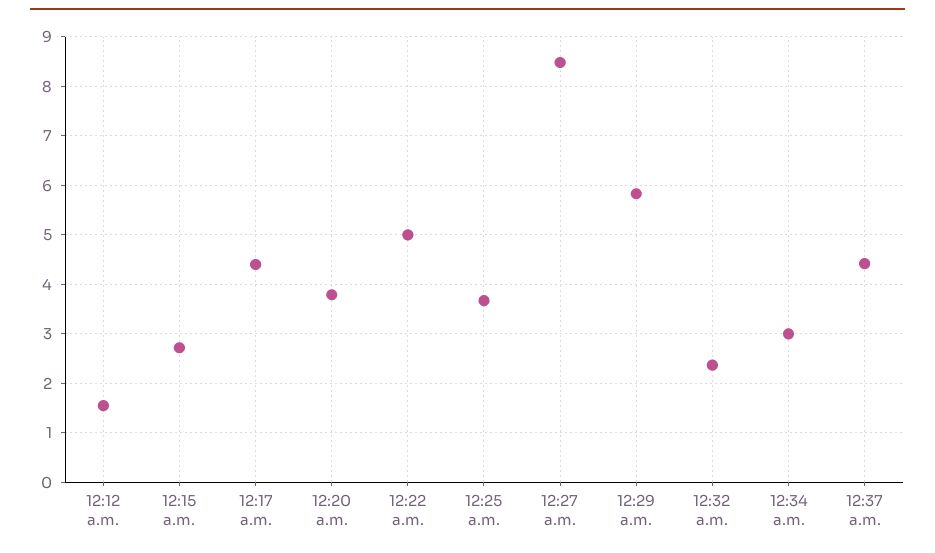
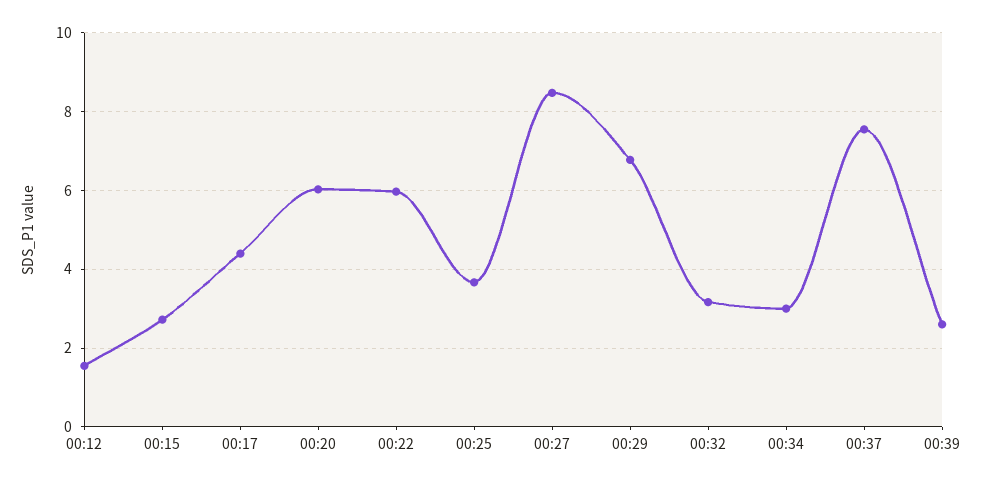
12:20 a.m.: 3.8 -> 6
12:22 a.m.: 5 -> 6
12:29 a.m.: 5.8 -> 6.8
12:32 a.m.: 2.4 -> 3.2
12:37 a.m.: 4.4 -> 7.6
00:39: none -> 2.6

